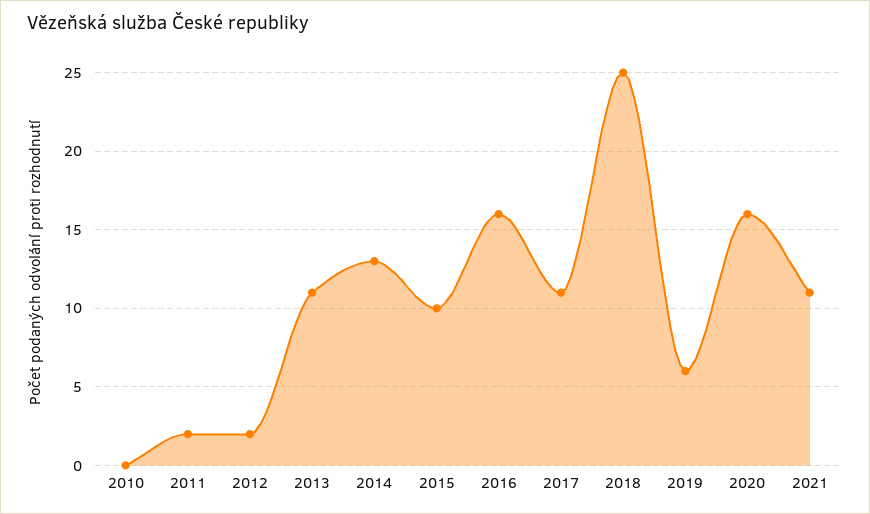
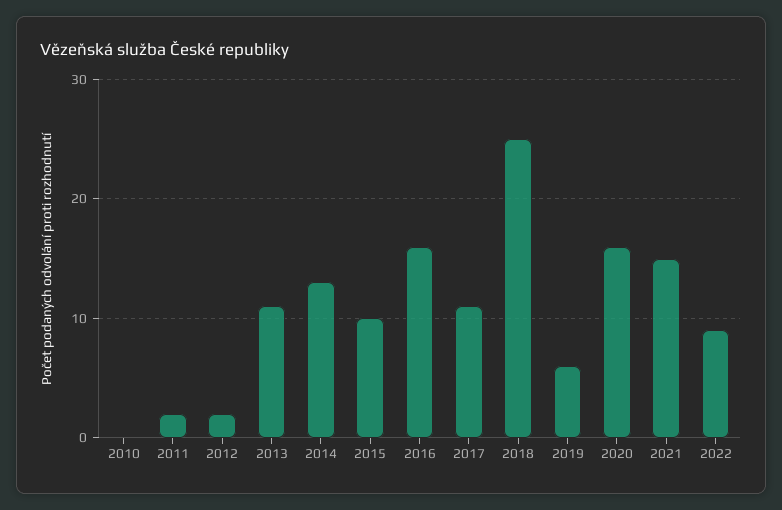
2021: 11 -> 15
2022: none -> 9

